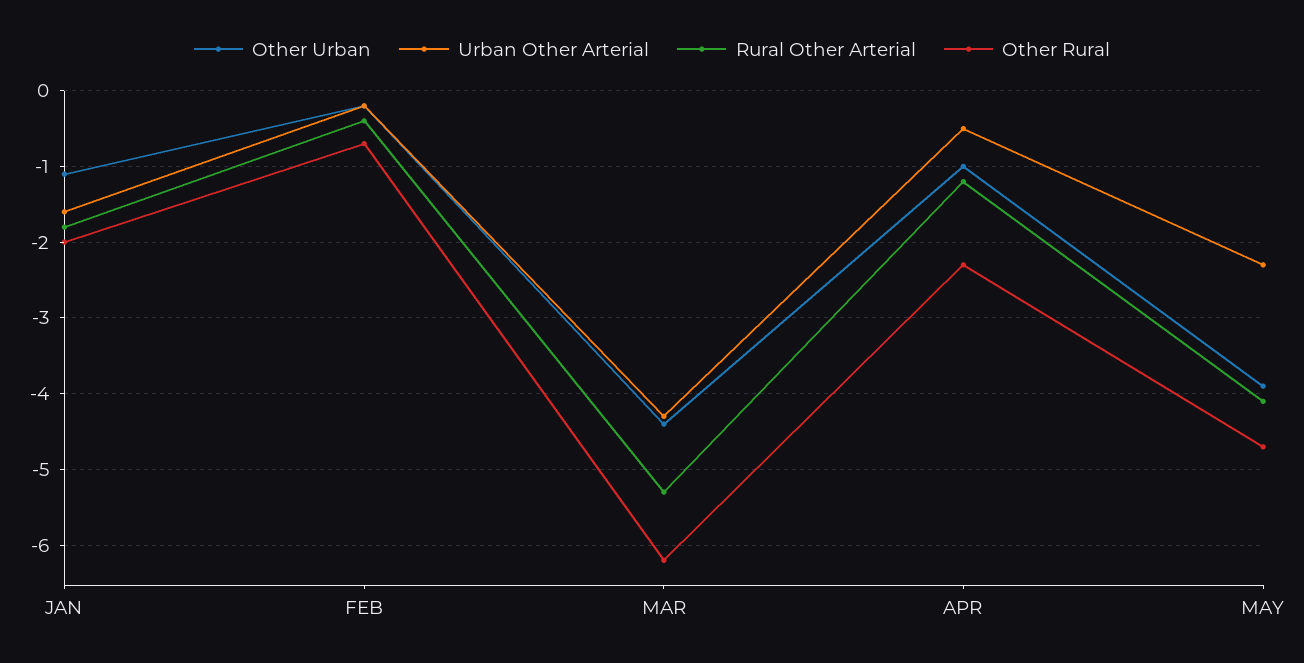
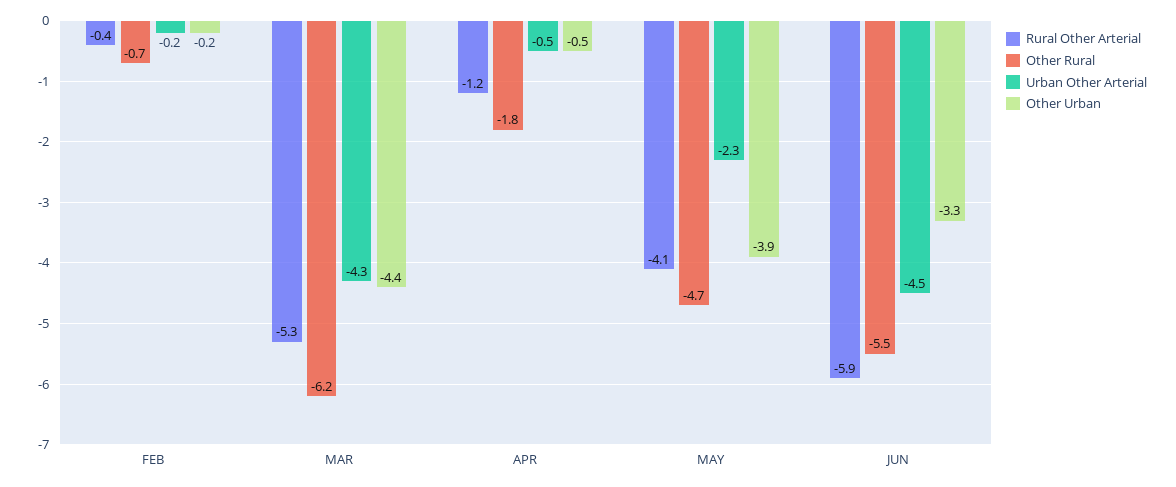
Other Urban, JAN: -1.1 -> none
Urban Other Arterial, JAN: -1.6 -> none
Rural Other Arterial, JAN: -1.8 -> none
Other Rural, JAN: -2 -> none
Other Urban, APR: -1 -> -0.5
Other Rural, APR: -2.3 -> -1.8
Rural Other Arterial, JUN: none -> -5.9
Other Rural, JUN: none -> -5.5
Urban Other Arterial, JUN: none -> -4.5
Other Urban, JUN: none -> -3.3

